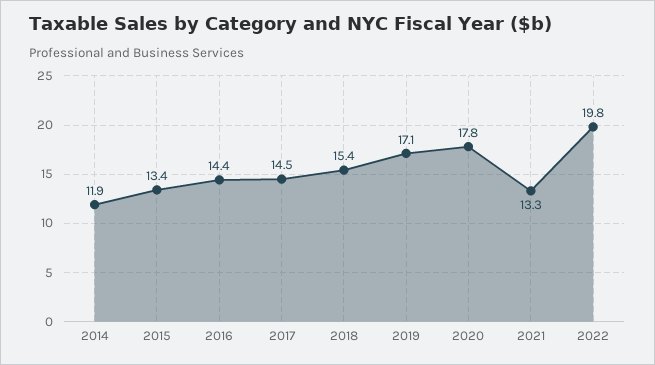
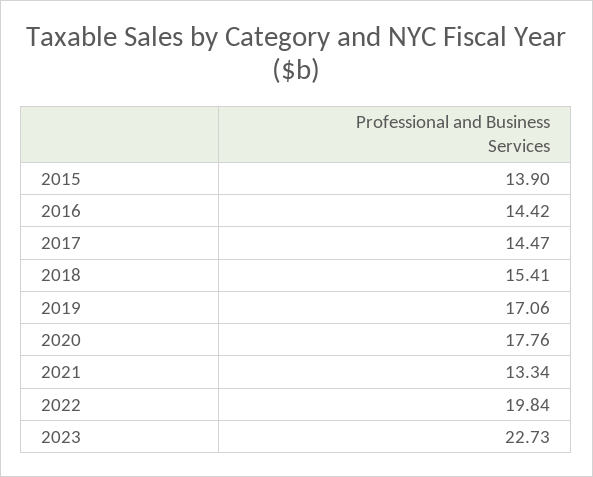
2014: 11.9 -> none
2015: 13.4 -> 13.9
2023: none -> 22.73

